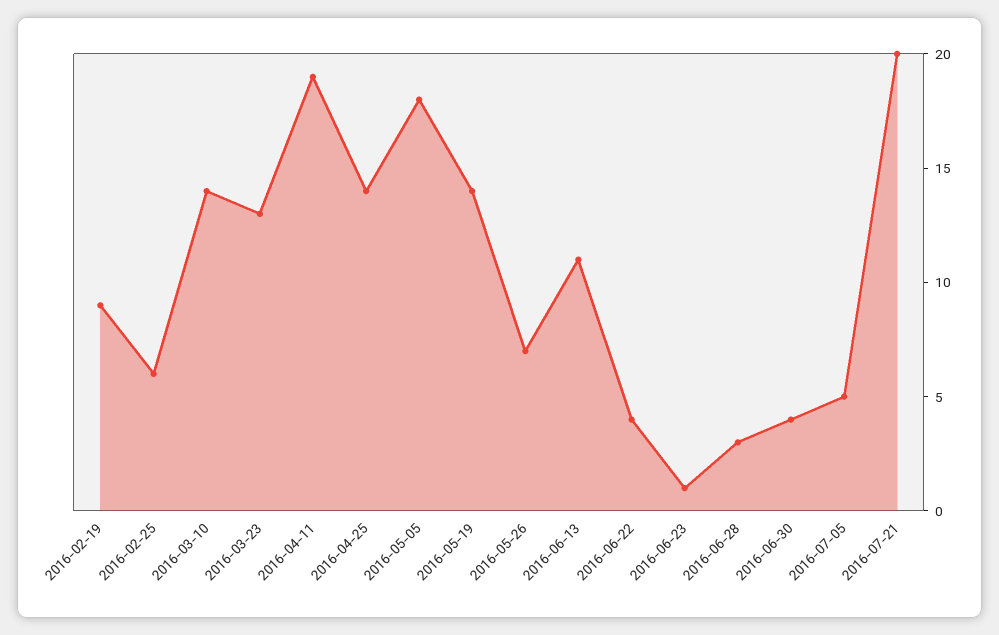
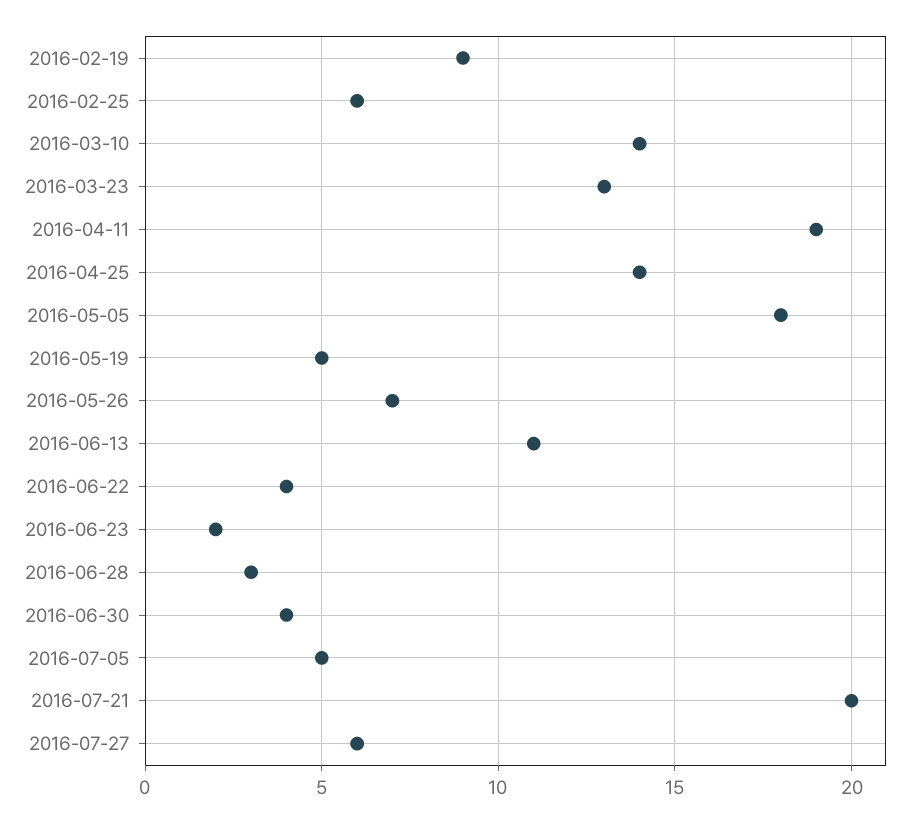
2016-05-19: 14 -> 5
2016-06-23: 1 -> 2
2016-07-27: none -> 6

